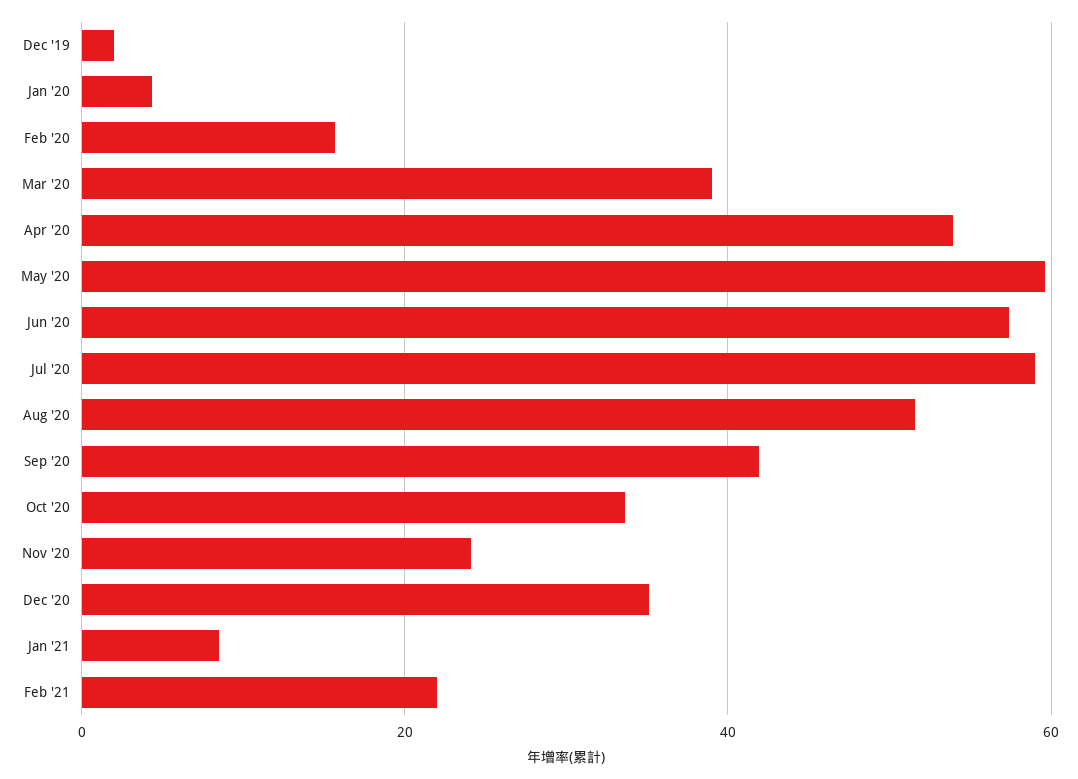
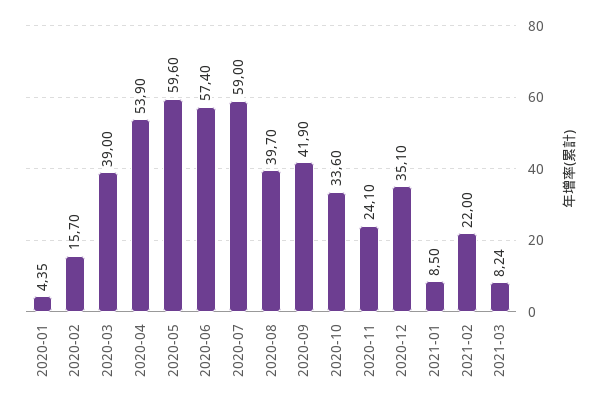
Dec '19: 2 -> none
Aug '20: 52 -> 39.7
2021-03: none -> 8.24

